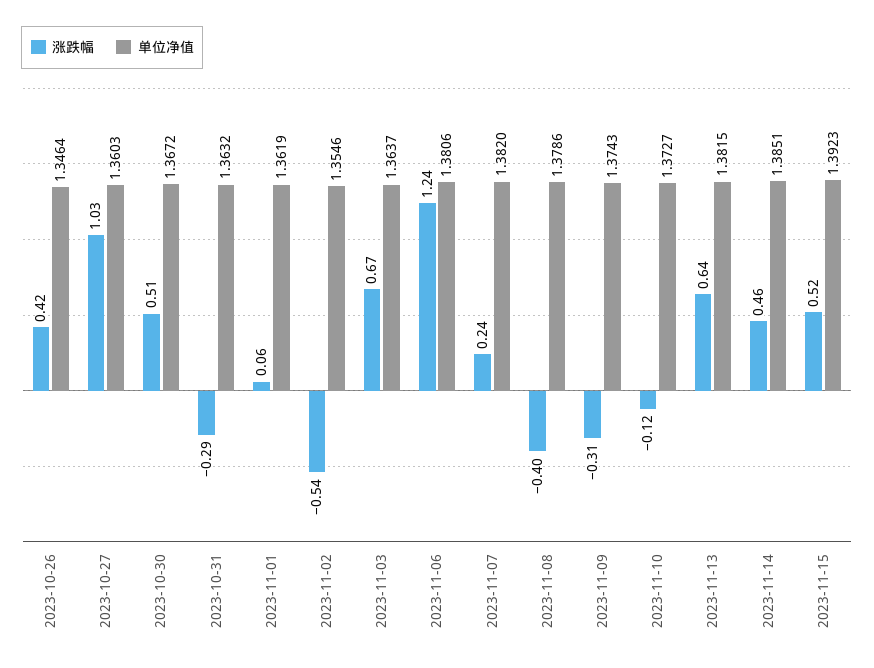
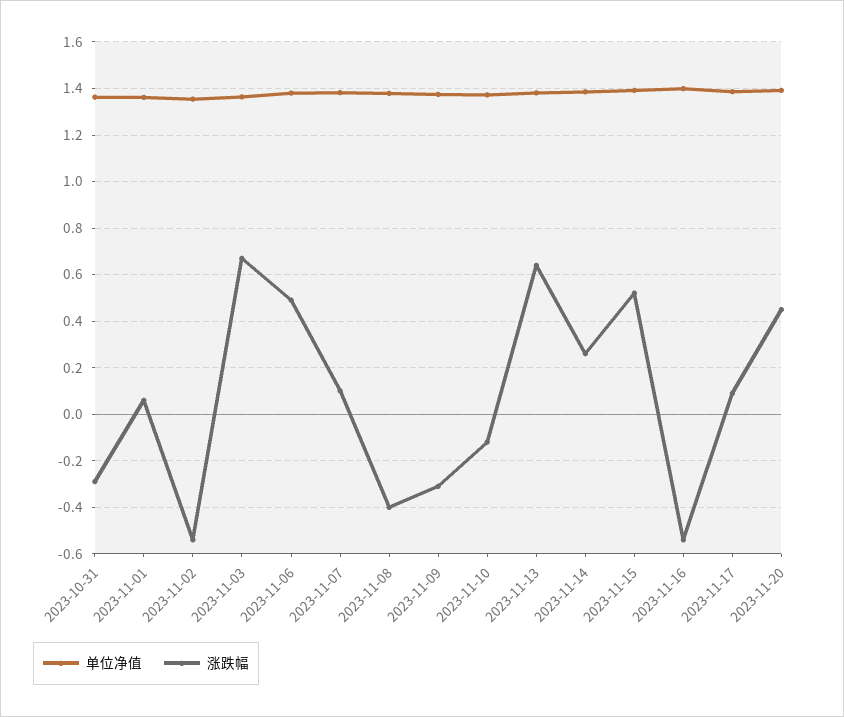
涨跌幅, 2023-10-26: 0.42 -> none
单位净值, 2023-10-26: 1.3464 -> none
涨跌幅, 2023-10-27: 1.03 -> none
单位净值, 2023-10-27: 1.3603 -> none
涨跌幅, 2023-10-30: 0.51 -> none
单位净值, 2023-10-30: 1.3672 -> none
涨跌幅, 2023-11-06: 1.24 -> 0.5
涨跌幅, 2023-11-07: 0.24 -> 0.1
涨跌幅, 2023-11-14: 0.46 -> 0.25
单位净值, 2023-11-16: none -> 1.4
涨跌幅, 2023-11-16: none -> -0.55
单位净值, 2023-11-17: none -> 1.4
涨跌幅, 2023-11-17: none -> 0.1
单位净值, 2023-11-20: none -> 1.4
涨跌幅, 2023-11-20: none -> 0.45

